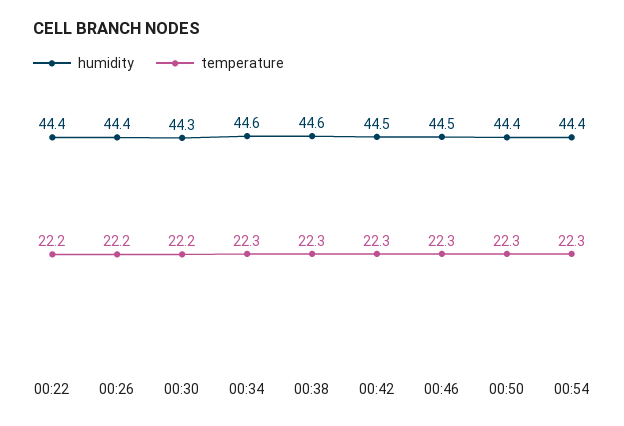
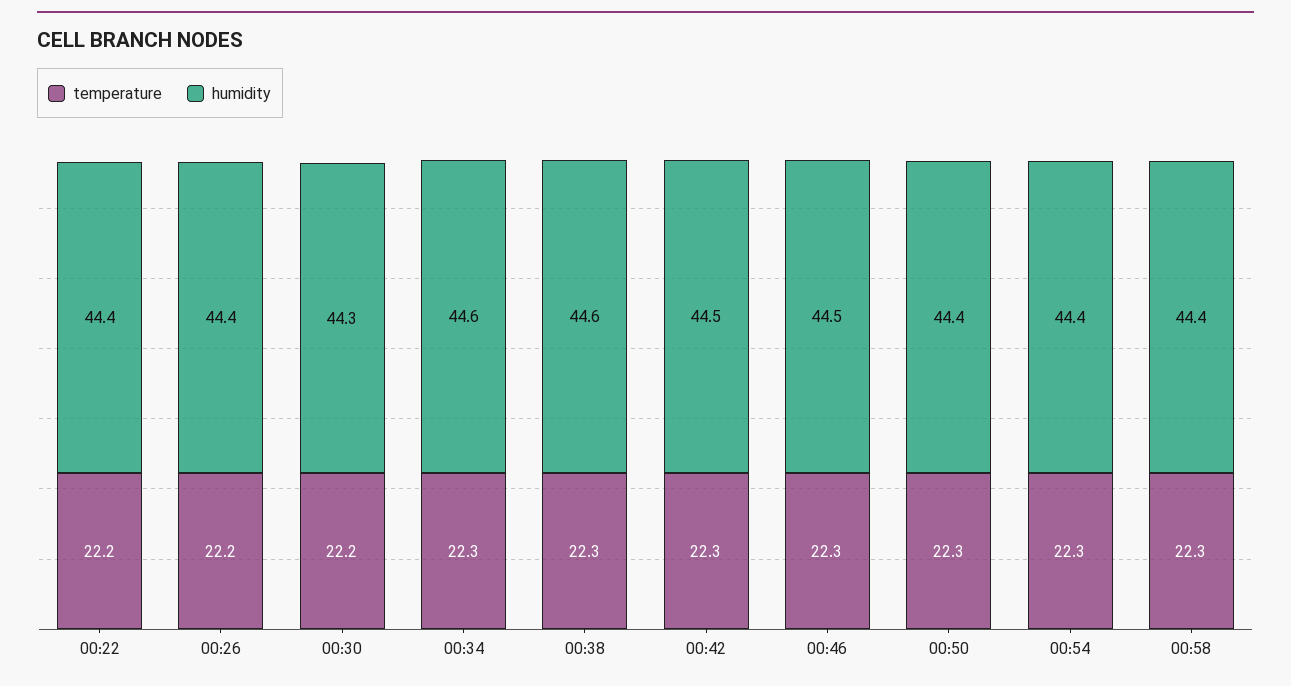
temperature, 00:58: none -> 22.3
humidity, 00:58: none -> 44.4

